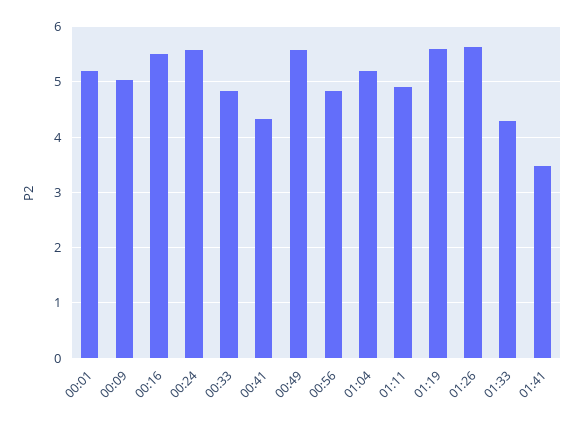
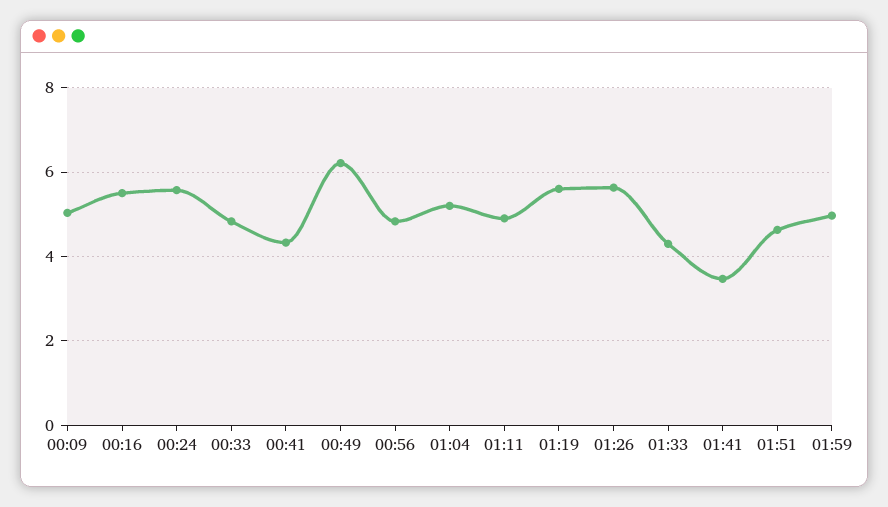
00:01: 5.2 -> none
00:49: 5.6 -> 6.2
01:51: none -> 4.6
01:59: none -> 5

